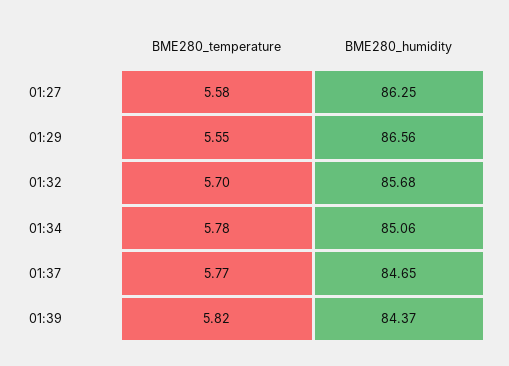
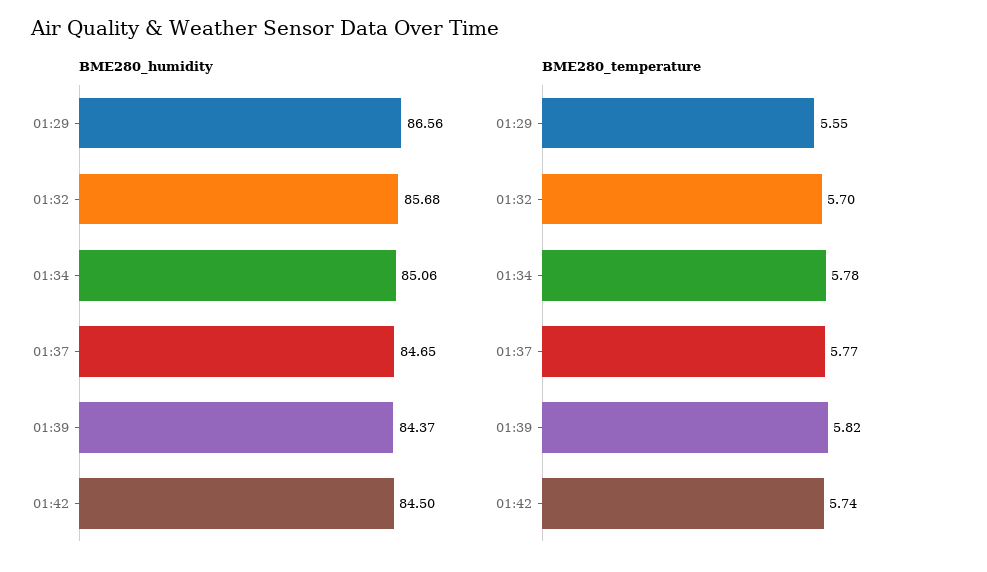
BME280_temperature, 01:27: 5.58 -> none
BME280_humidity, 01:27: 86.25 -> none
BME280_humidity, 01:42: none -> 84.5
BME280_temperature, 01:42: none -> 5.74

